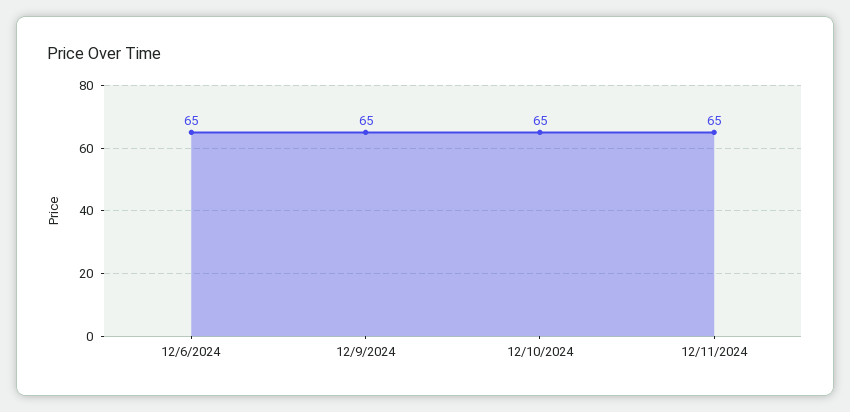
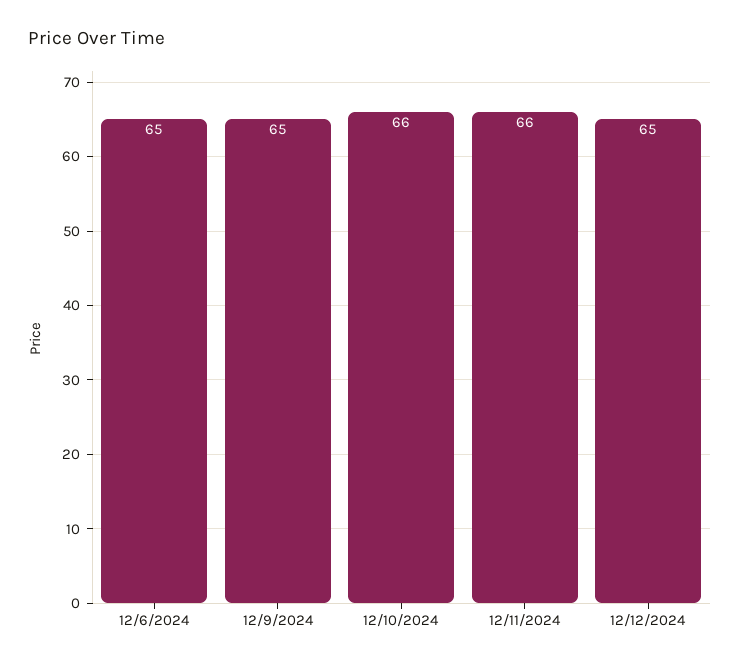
12/10/2024: 65 -> 66
12/11/2024: 65 -> 66
12/12/2024: none -> 65

